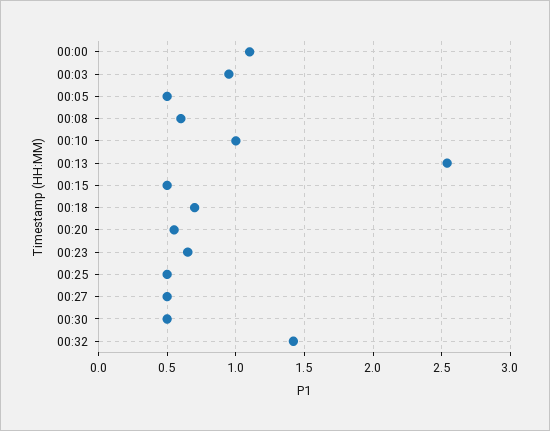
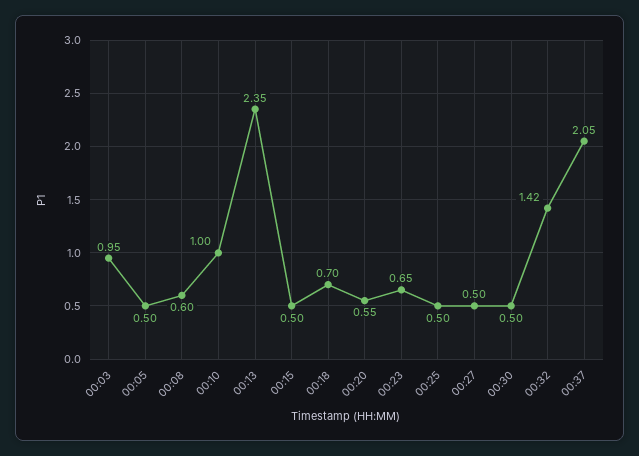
00:00: 1.1 -> none
00:13: 2.55 -> 2.35
00:37: none -> 2.05

